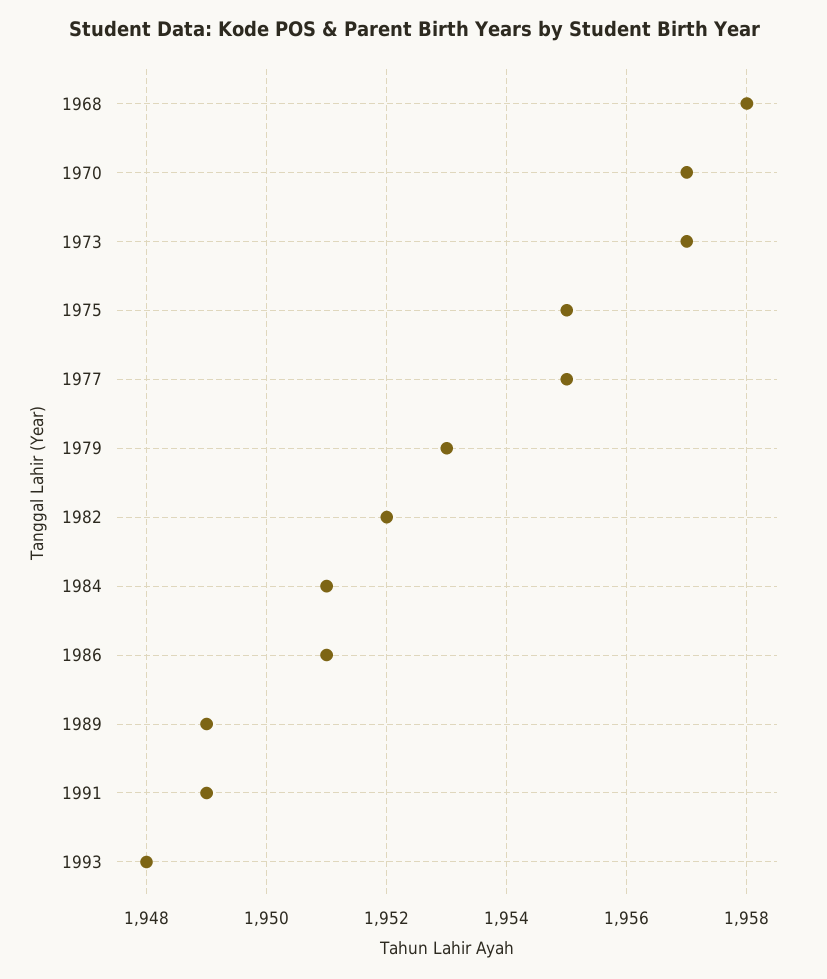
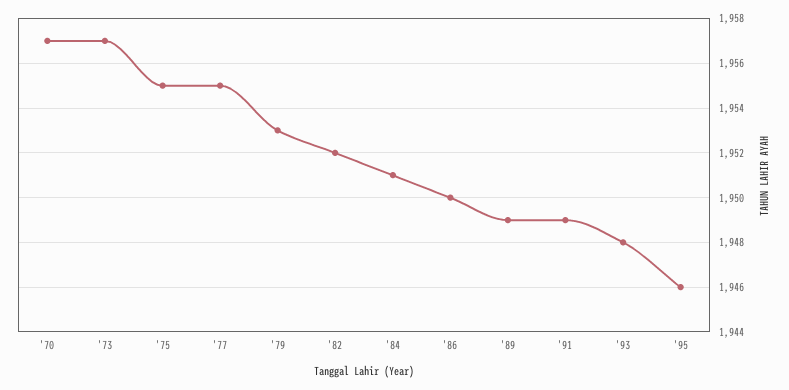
1968: 1958 -> none
1986: 1951 -> 1950
'95: none -> 1946

